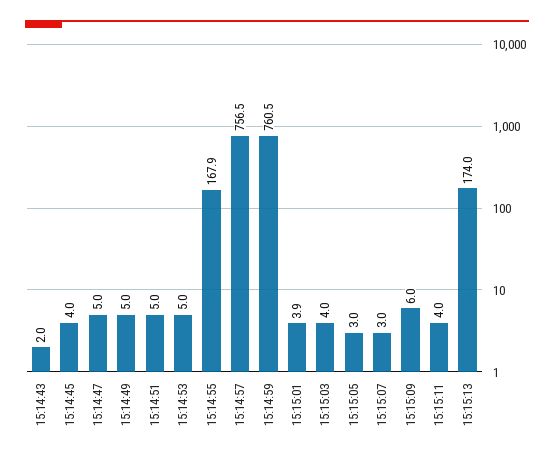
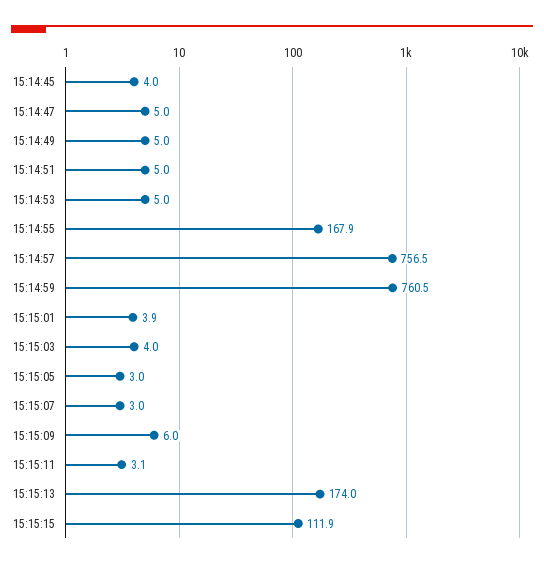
15:14:43: 2 -> none
15:15:11: 4 -> 3.1
15:15:15: none -> 111.9

